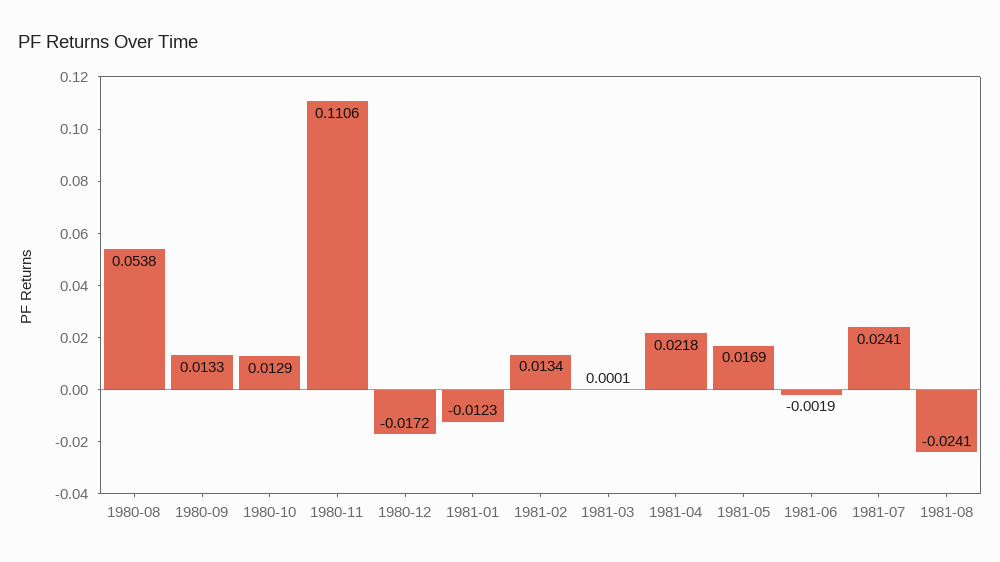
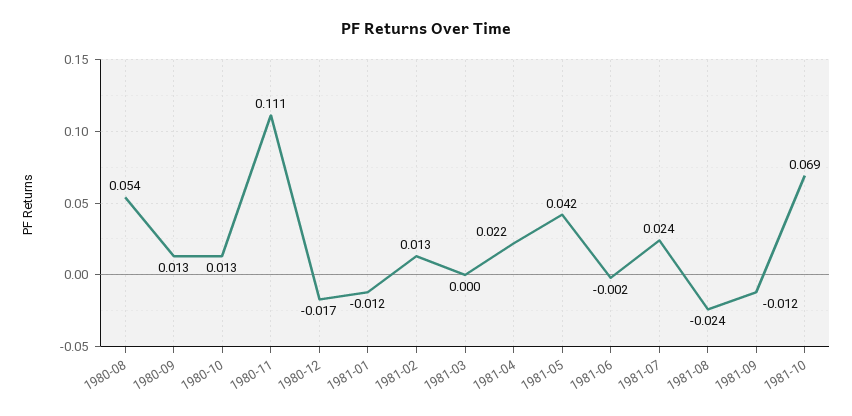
1981-05: 0.0169 -> 0.042
1981-09: none -> -0.012
1981-10: none -> 0.069

